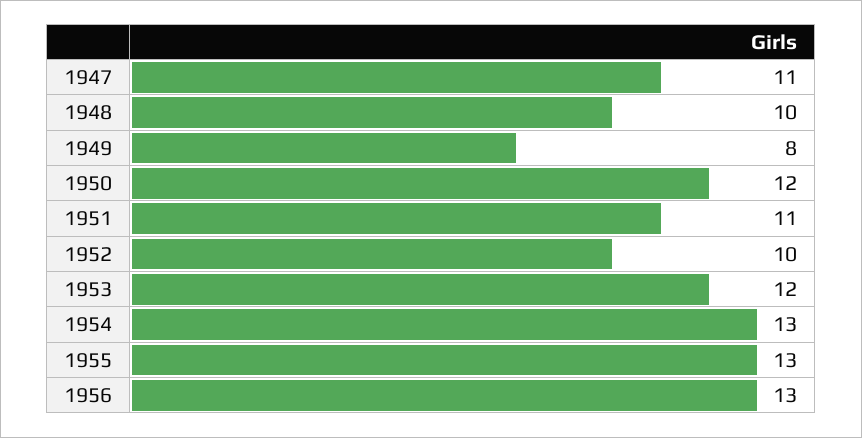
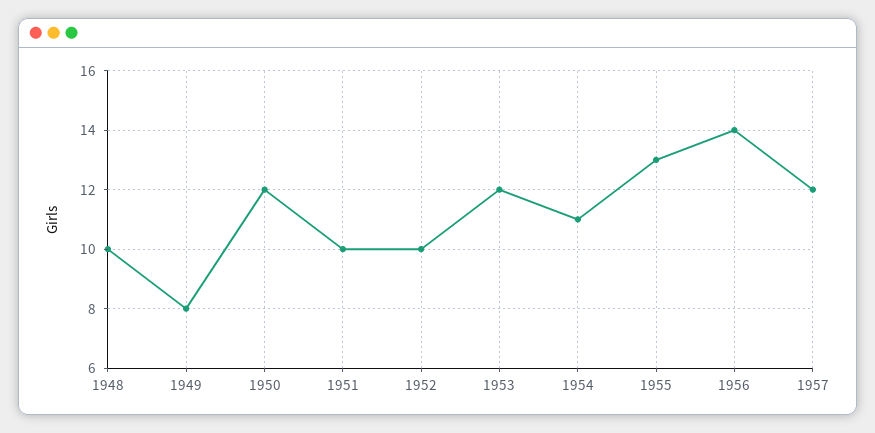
1947: 11 -> none
1951: 11 -> 10
1954: 13 -> 11
1956: 13 -> 14
1957: none -> 12

